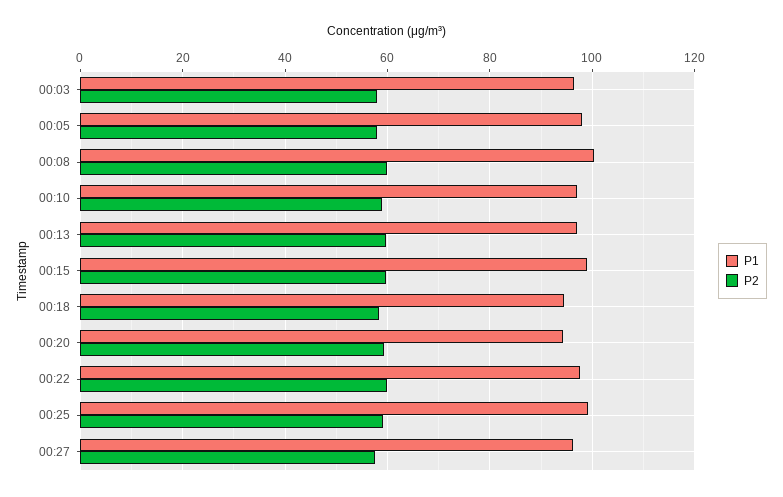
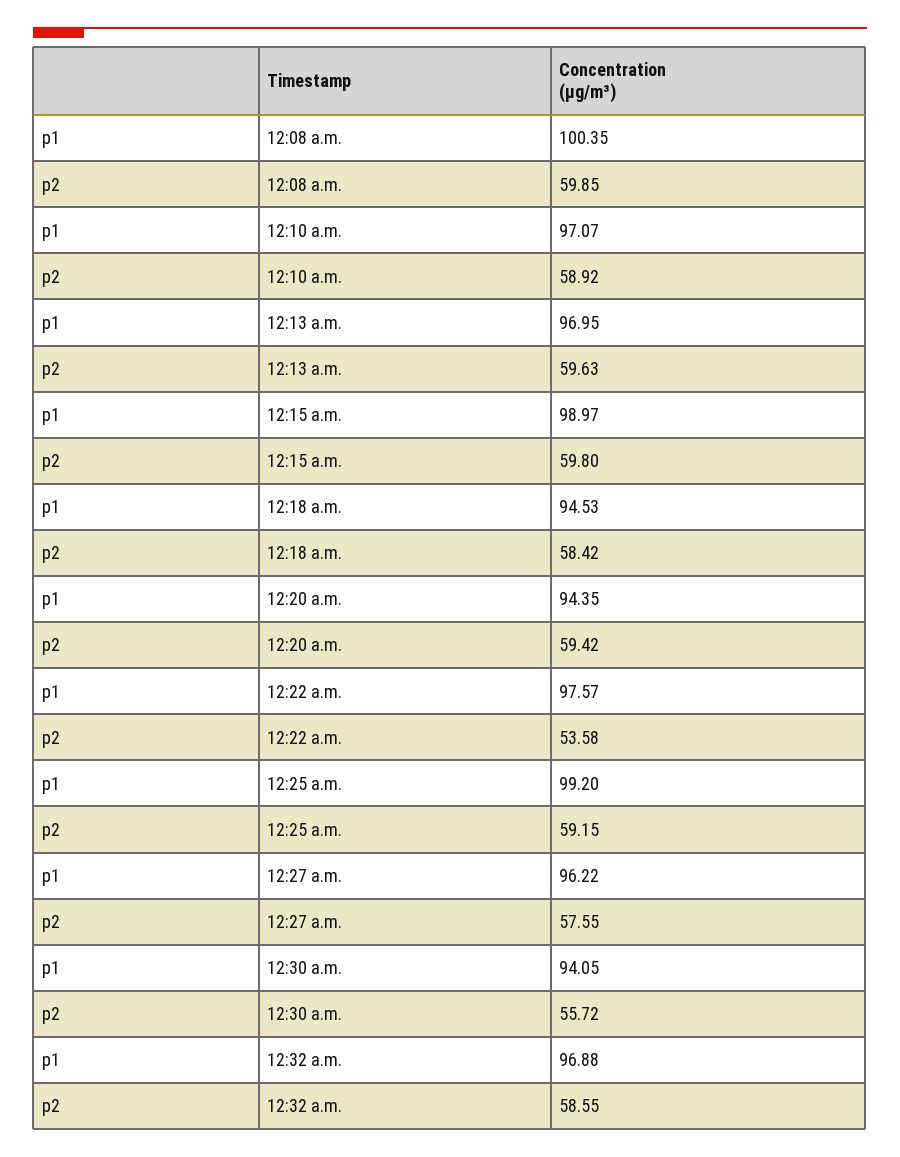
P1, 00:03: 96 -> none
P2, 00:03: 58 -> none
P1, 00:05: 98 -> none
P2, 00:05: 58 -> none
P2, 00:22: 60 -> 53.58
P1, 12:30 a.m.: none -> 94.05
P2, 12:30 a.m.: none -> 55.72
P1, 12:32 a.m.: none -> 96.88
P2, 12:32 a.m.: none -> 58.55

